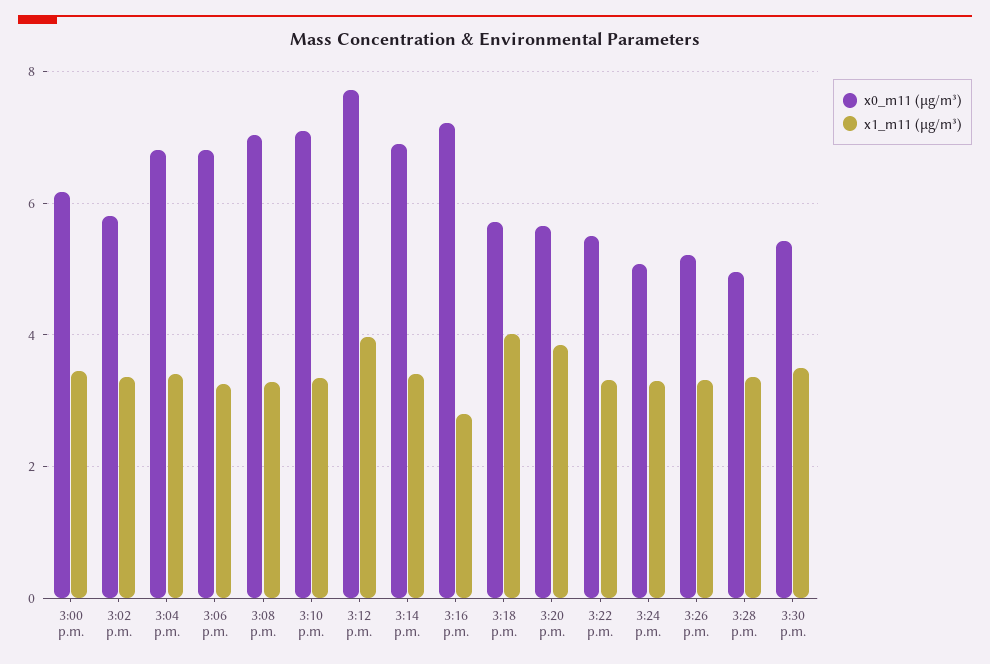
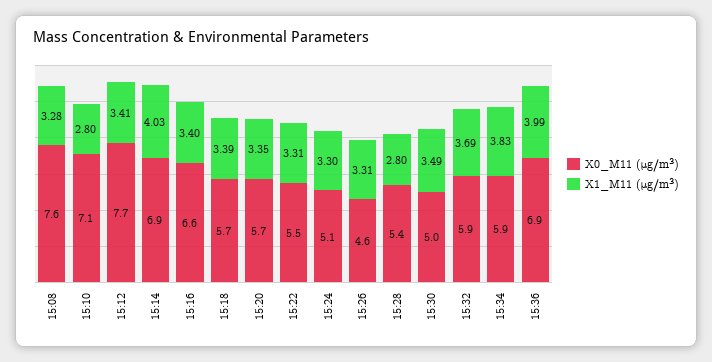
x0_m11 (μg/m³), 3:00 p.m.: 6.2 -> none
x1_m11 (μg/m³), 3:00 p.m.: 3.4 -> none
x0_m11 (μg/m³), 3:02 p.m.: 5.8 -> none
x1_m11 (μg/m³), 3:02 p.m.: 3.4 -> none
x0_m11 (μg/m³), 3:04 p.m.: 6.8 -> none
x1_m11 (μg/m³), 3:04 p.m.: 3.4 -> none
x0_m11 (μg/m³), 3:06 p.m.: 6.8 -> none
x1_m11 (μg/m³), 3:06 p.m.: 3.2 -> none
x0_m11 (μg/m³), 3:08 p.m.: 7 -> 7.6
x1_m11 (μg/m³), 3:10 p.m.: 3.4 -> 2.8
x1_m11 (μg/m³), 3:12 p.m.: 4 -> 3.41
x1_m11 (μg/m³), 3:14 p.m.: 3.4 -> 4.03
x0_m11 (μg/m³), 3:16 p.m.: 7.2 -> 6.6
x1_m11 (μg/m³), 3:16 p.m.: 2.8 -> 3.4
x1_m11 (μg/m³), 3:18 p.m.: 4 -> 3.39
x1_m11 (μg/m³), 3:20 p.m.: 3.8 -> 3.35
x0_m11 (μg/m³), 3:26 p.m.: 5.2 -> 4.6
x0_m11 (μg/m³), 3:28 p.m.: 5 -> 5.4
x1_m11 (μg/m³), 3:28 p.m.: 3.4 -> 2.8
x0_m11 (μg/m³), 3:30 p.m.: 5.4 -> 5
x0_m11 (μg/m³), 15:32: none -> 5.9
x1_m11 (μg/m³), 15:32: none -> 3.69
x0_m11 (μg/m³), 15:34: none -> 5.9
x1_m11 (μg/m³), 15:34: none -> 3.83
x0_m11 (μg/m³), 15:36: none -> 6.9
x1_m11 (μg/m³), 15:36: none -> 3.99

